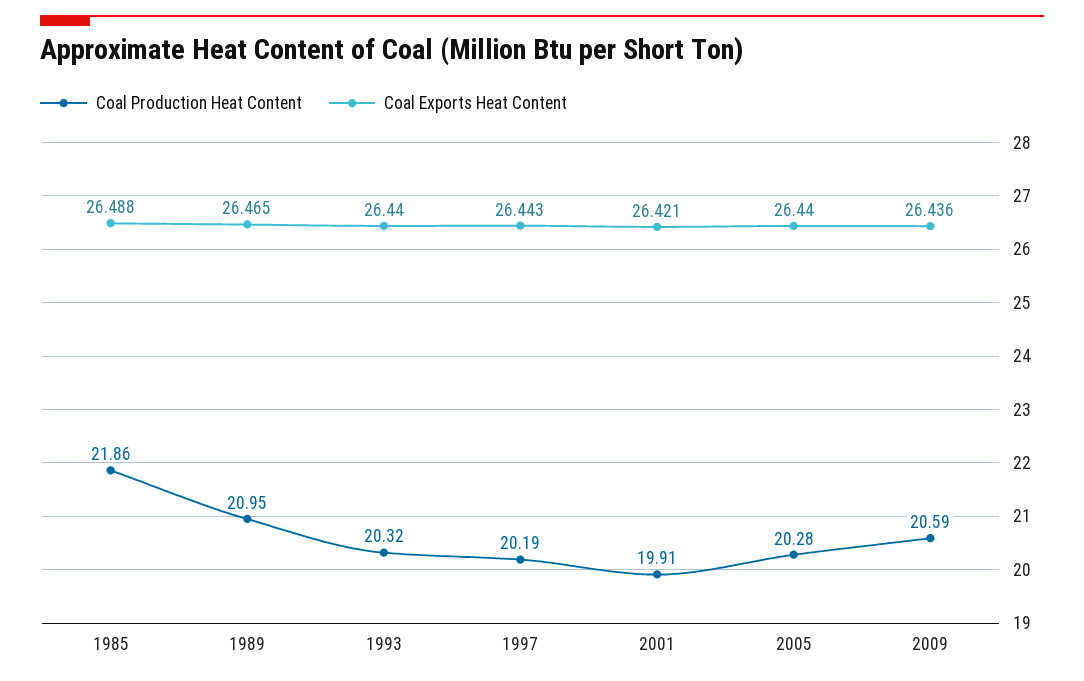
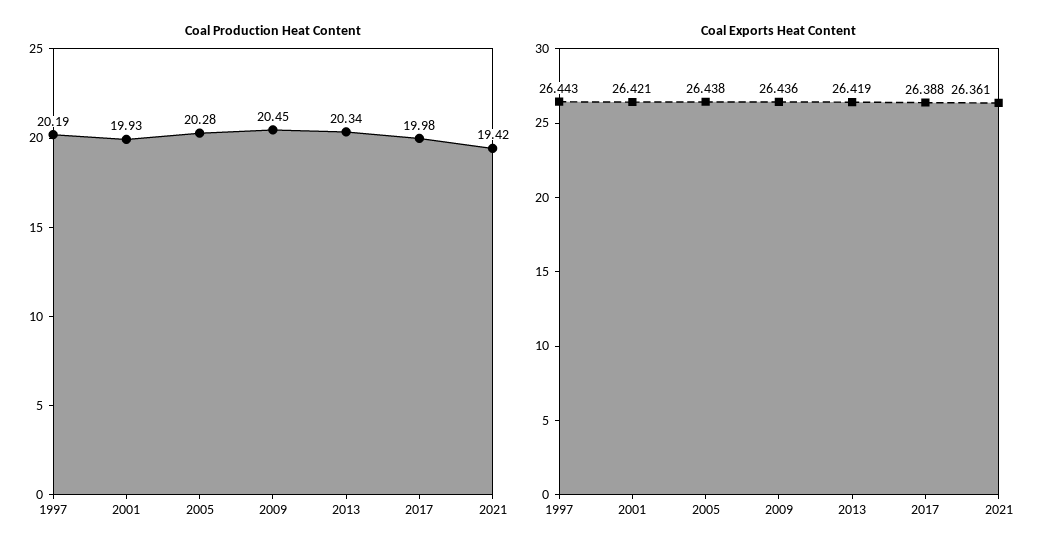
Coal Production Heat Content, 1985: 21.86 -> none
Coal Exports Heat Content, 1985: 26.488 -> none
Coal Production Heat Content, 1989: 20.95 -> none
Coal Exports Heat Content, 1989: 26.465 -> none
Coal Production Heat Content, 1993: 20.32 -> none
Coal Exports Heat Content, 1993: 26.44 -> none
Coal Production Heat Content, 2001: 19.91 -> 19.93
Coal Exports Heat Content, 2005: 26.44 -> 26.438
Coal Production Heat Content, 2009: 20.59 -> 20.45
Coal Production Heat Content, 2013: none -> 20.34
Coal Production Heat Content, 2017: none -> 19.98
Coal Production Heat Content, 2021: none -> 19.42
Coal Exports Heat Content, 2013: none -> 26.419
Coal Exports Heat Content, 2017: none -> 26.388
Coal Exports Heat Content, 2021: none -> 26.361

